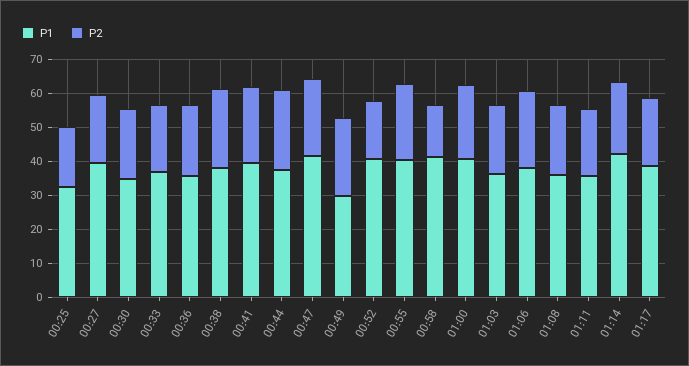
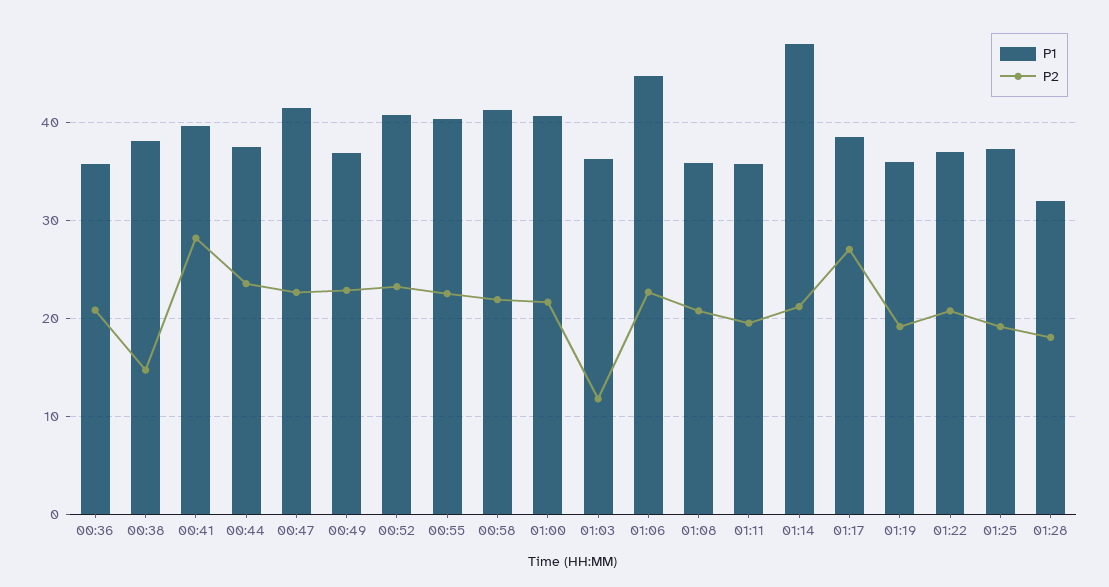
P1, 00:25: 32.5 -> none
P2, 00:25: 17.5 -> none
P1, 00:27: 40 -> none
P2, 00:27: 20 -> none
P1, 00:30: 35 -> none
P2, 00:30: 20 -> none
P1, 00:33: 37.5 -> none
P2, 00:33: 20 -> none
P2, 00:38: 22.5 -> 15
P2, 00:41: 22.5 -> 28
P1, 00:49: 30 -> 37
P2, 00:52: 17.5 -> 23
P2, 00:58: 15 -> 22
P2, 01:03: 20 -> 12
P1, 01:06: 37.5 -> 45
P1, 01:14: 42.5 -> 48
P2, 01:17: 20 -> 27
P1, 01:19: none -> 36
P2, 01:19: none -> 19
P1, 01:22: none -> 37
P2, 01:22: none -> 21
P1, 01:25: none -> 37
P2, 01:25: none -> 19
P1, 01:28: none -> 32
P2, 01:28: none -> 18

